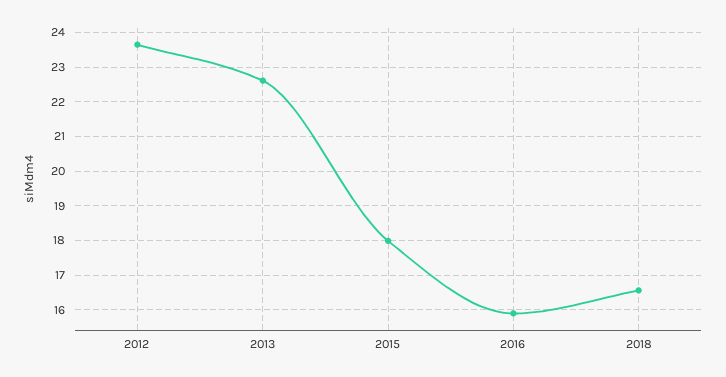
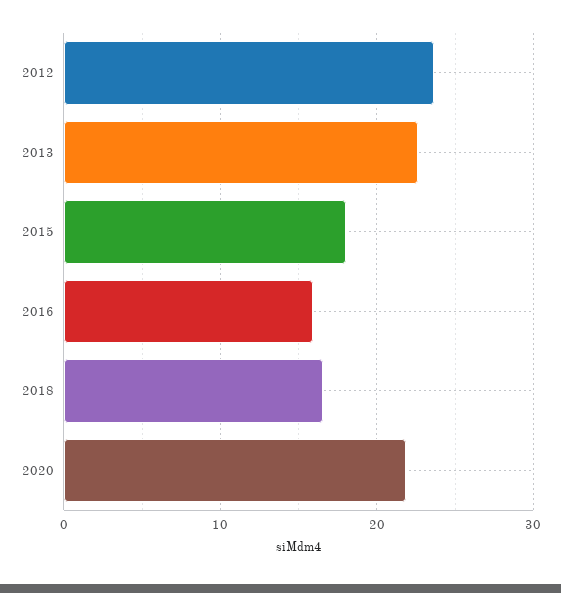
2020: none -> 22

